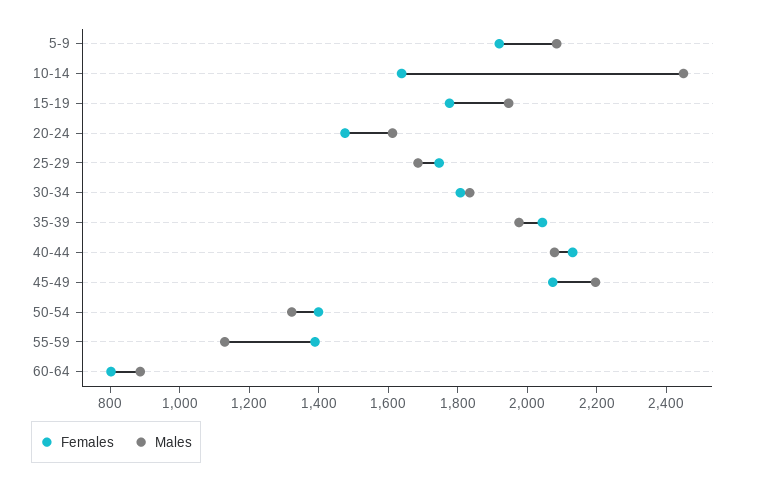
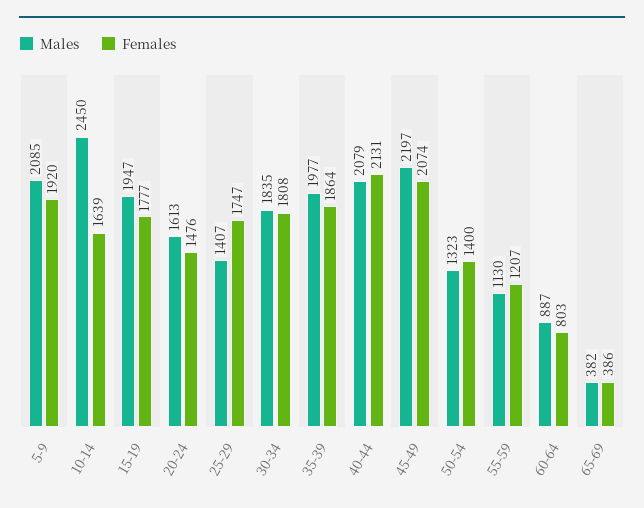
Males, 25-29: 1700 -> 1407
Females, 35-39: 2050 -> 1864
Females, 55-59: 1400 -> 1207
Males, 65-69: none -> 382
Females, 65-69: none -> 386

